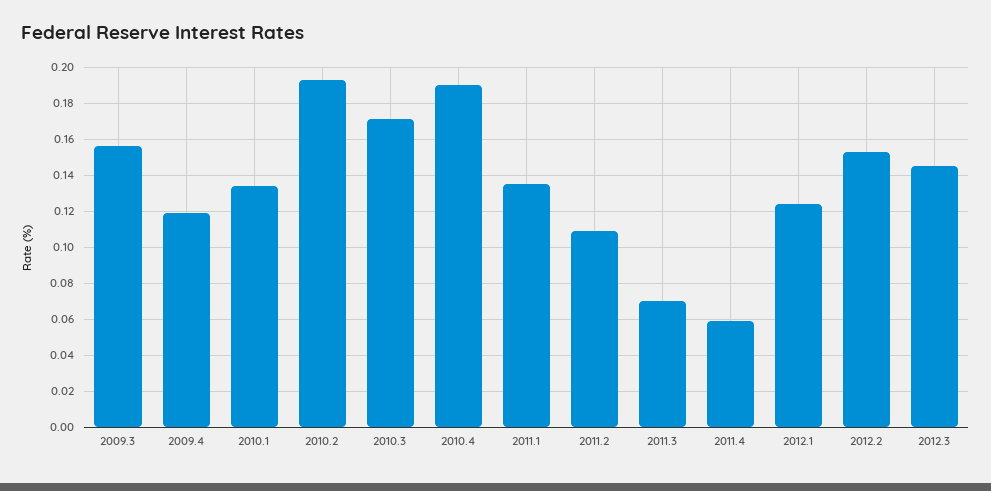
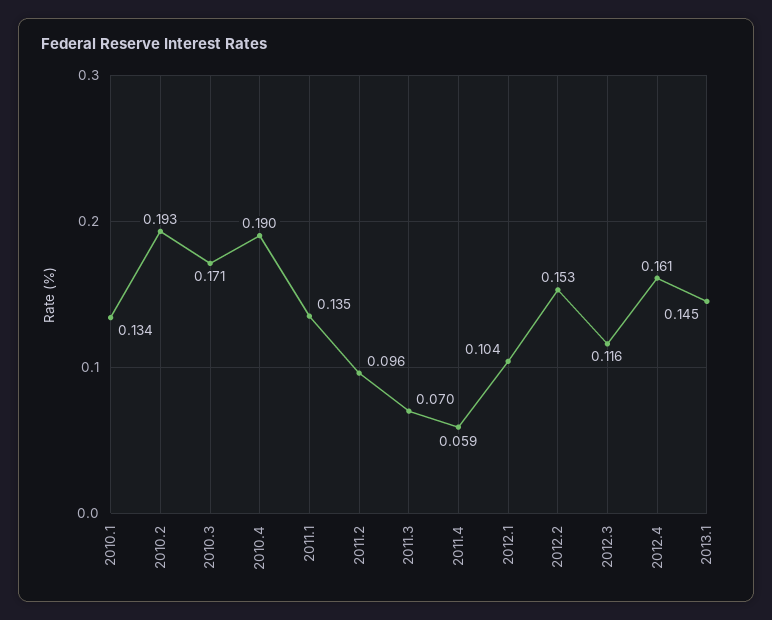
2009.3: 0.155 -> none
2009.4: 0.12 -> none
2011.2: 0.11 -> 0.096
2012.1: 0.125 -> 0.104
2012.3: 0.145 -> 0.116
2012.4: none -> 0.161
2013.1: none -> 0.145

